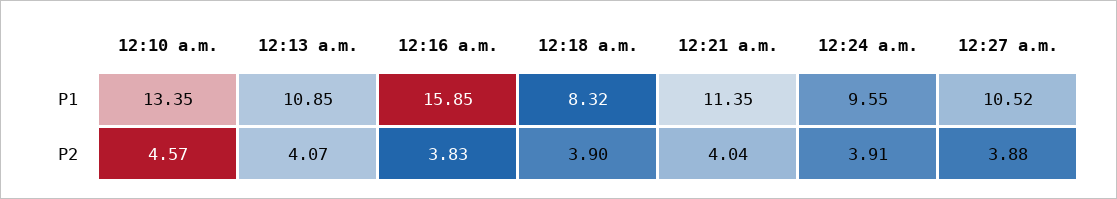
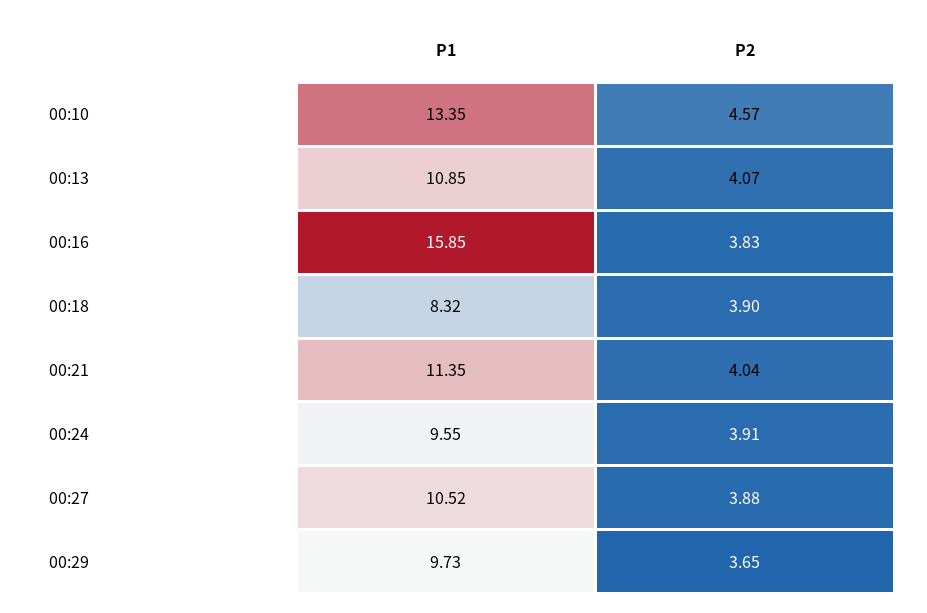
00:29, P1: none -> 9.73
00:29, P2: none -> 3.65

